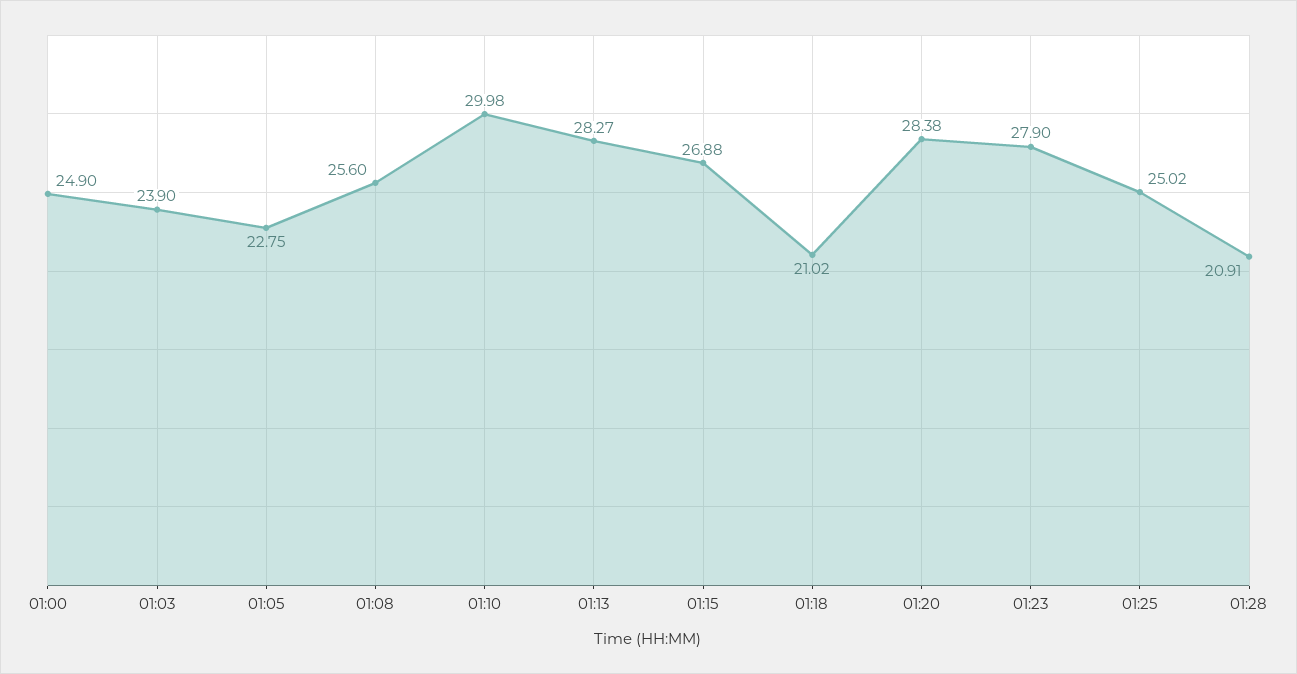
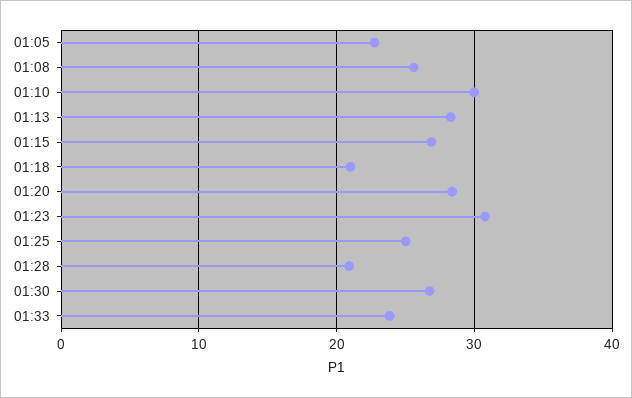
01:00: 24.9 -> none
01:03: 23.9 -> none
01:23: 27.9 -> 31
01:30: none -> 27
01:33: none -> 24

